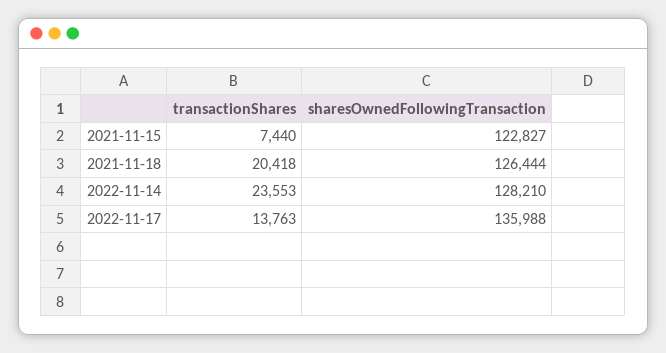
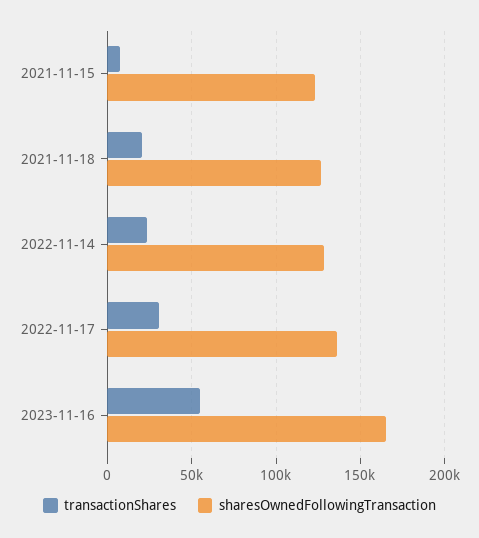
transactionShares, 2022-11-17: 13763 -> 30000
transactionShares, 2023-11-16: none -> 55000
sharesOwnedFollowingTransaction, 2023-11-16: none -> 165000

